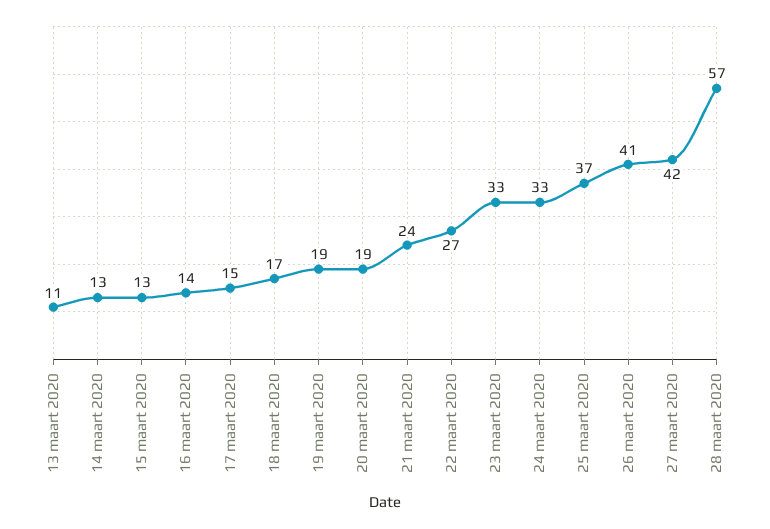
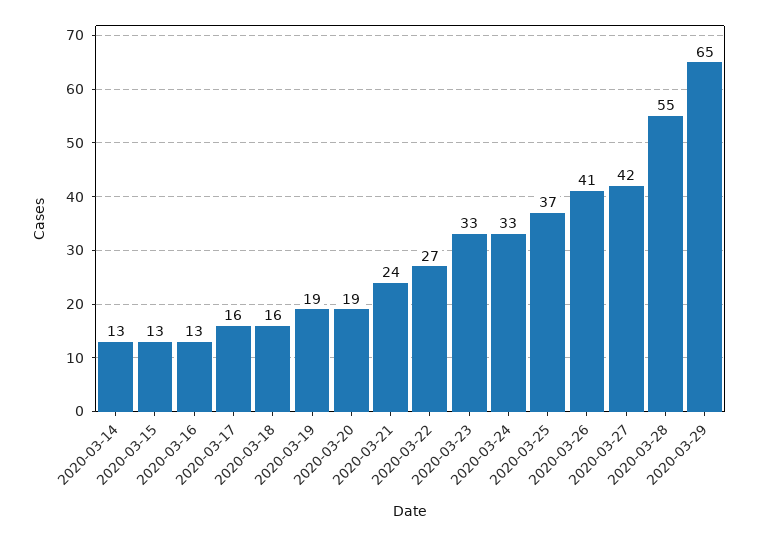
13 maart 2020: 11 -> none
16 maart 2020: 14 -> 13
17 maart 2020: 15 -> 16
18 maart 2020: 17 -> 16
28 maart 2020: 57 -> 55
2020-03-29: none -> 65

